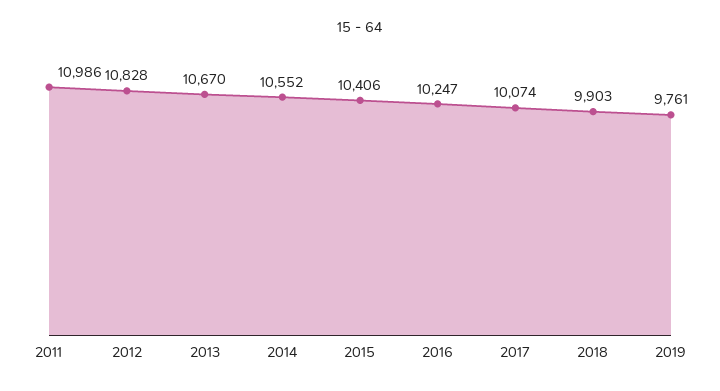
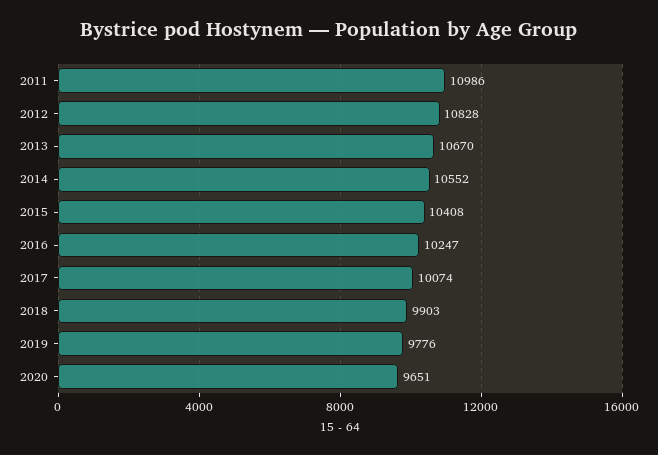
2015: 10406 -> 10408
2019: 9761 -> 9776
2020: none -> 9651

